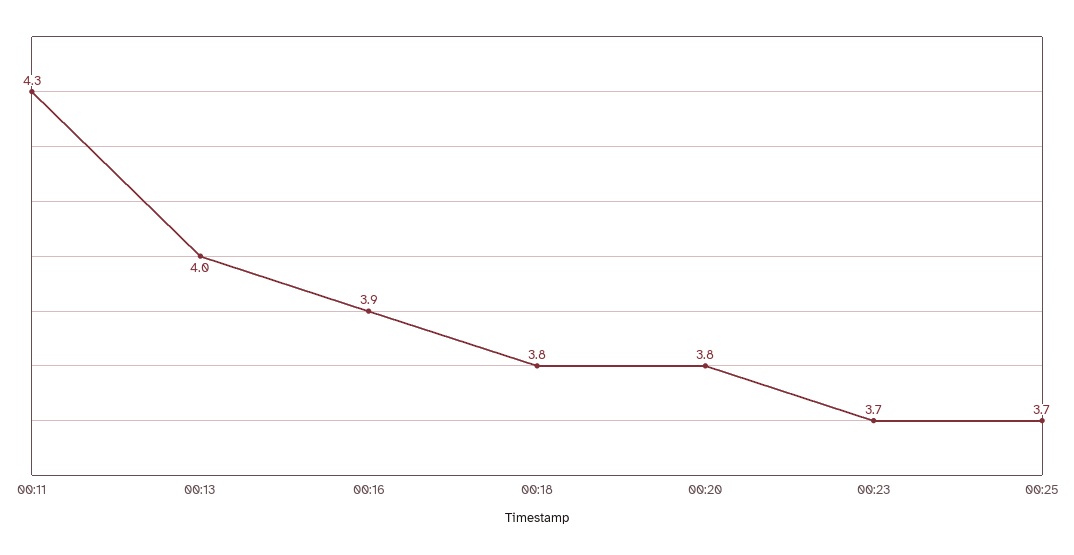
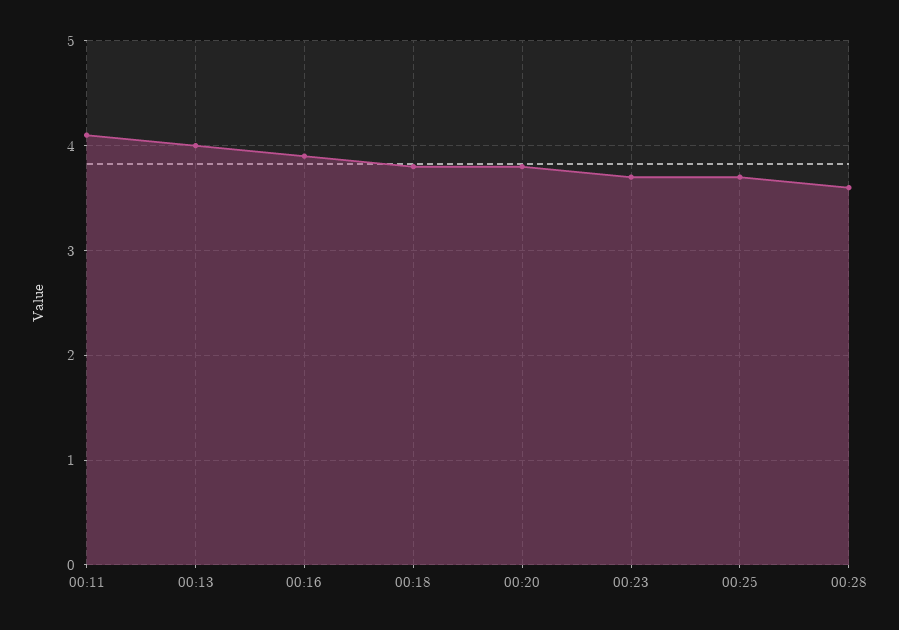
00:11: 4.3 -> 4.1
00:28: none -> 3.6

